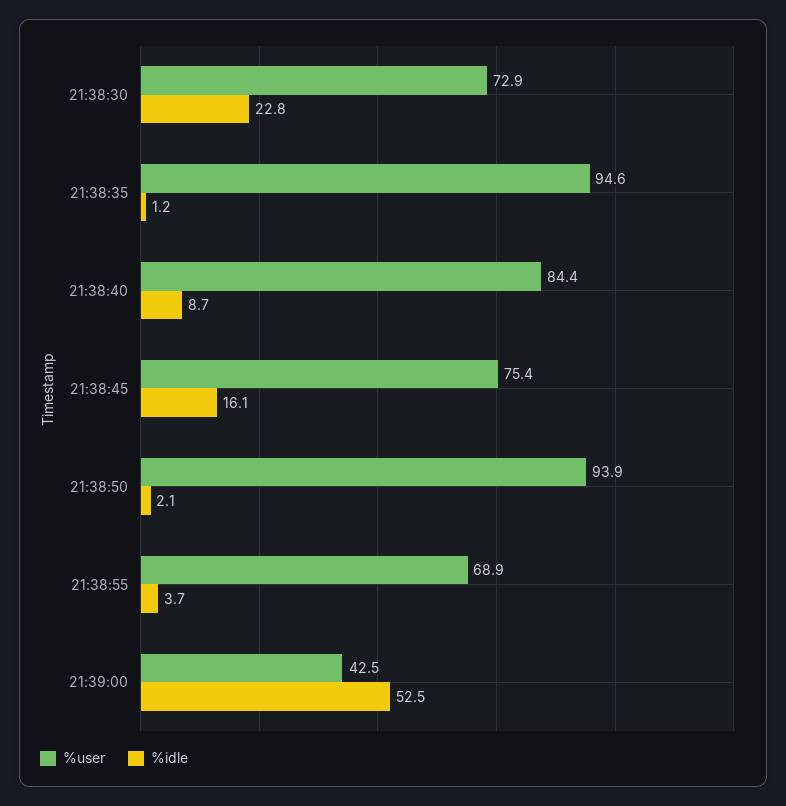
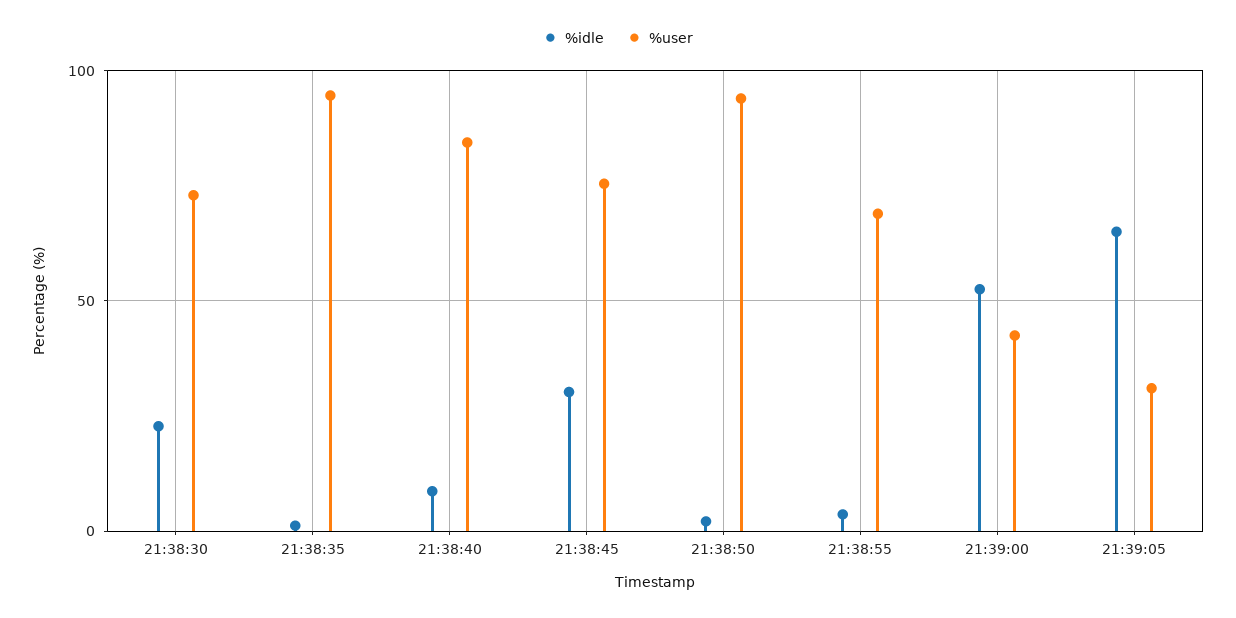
%idle, 21:38:45: 16.1 -> 30
%idle, 21:39:05: none -> 65
%user, 21:39:05: none -> 30

